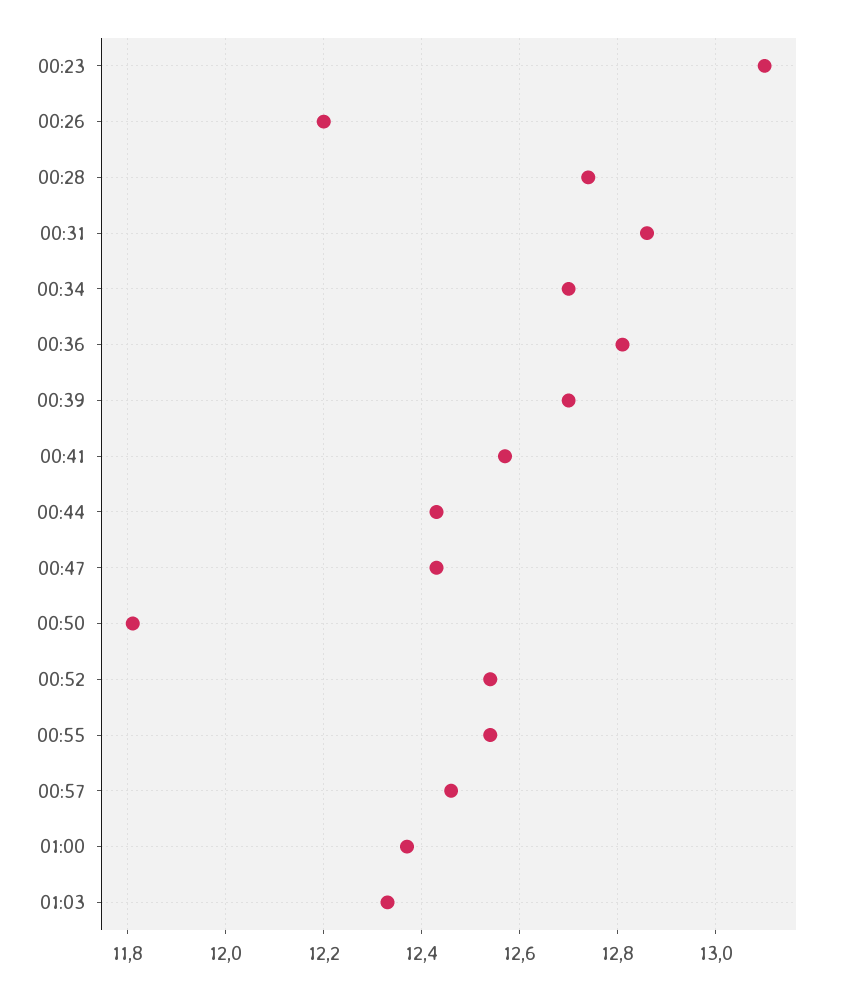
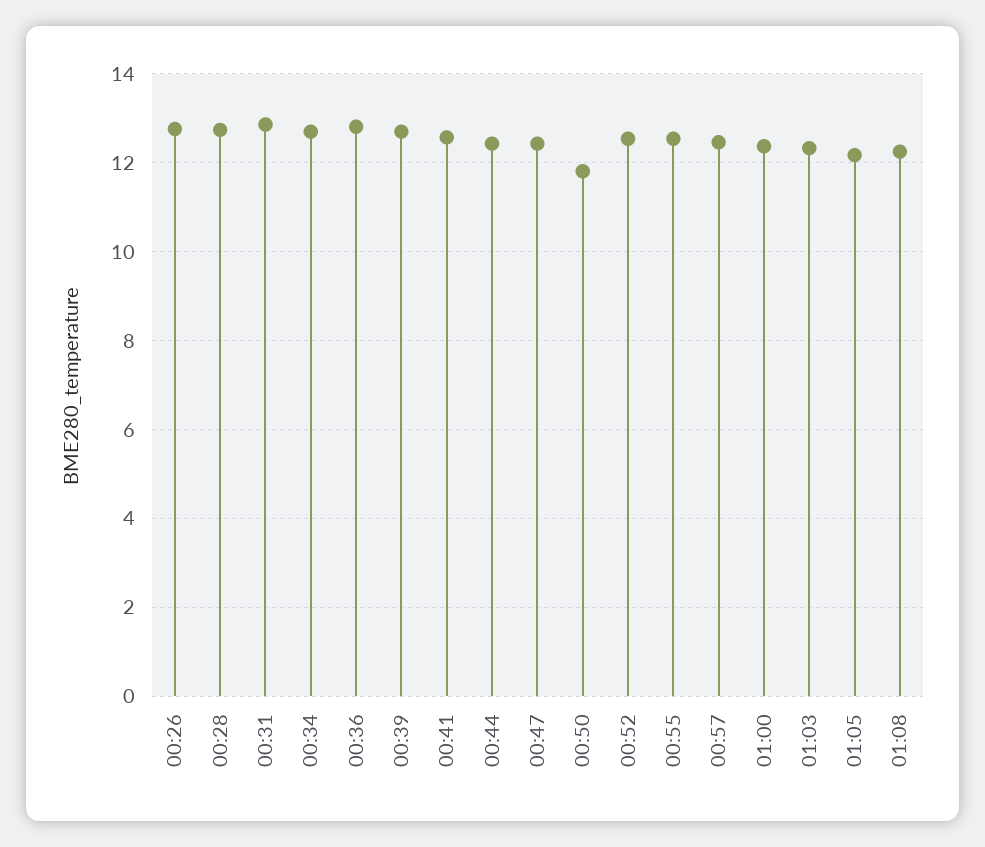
00:23: 13.1 -> none
00:26: 12.2 -> 12.8
01:05: none -> 12.2
01:08: none -> 12.2

